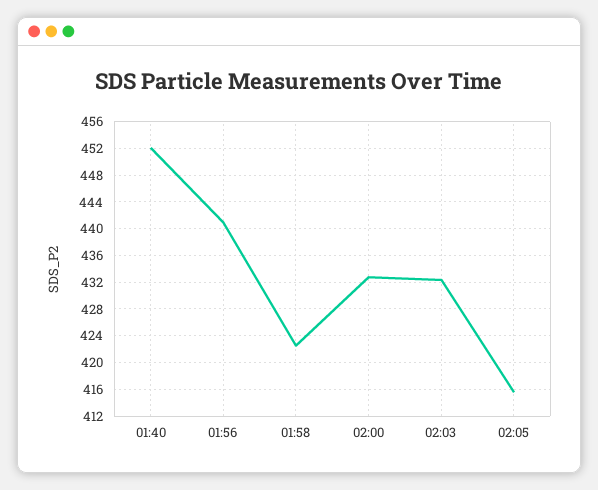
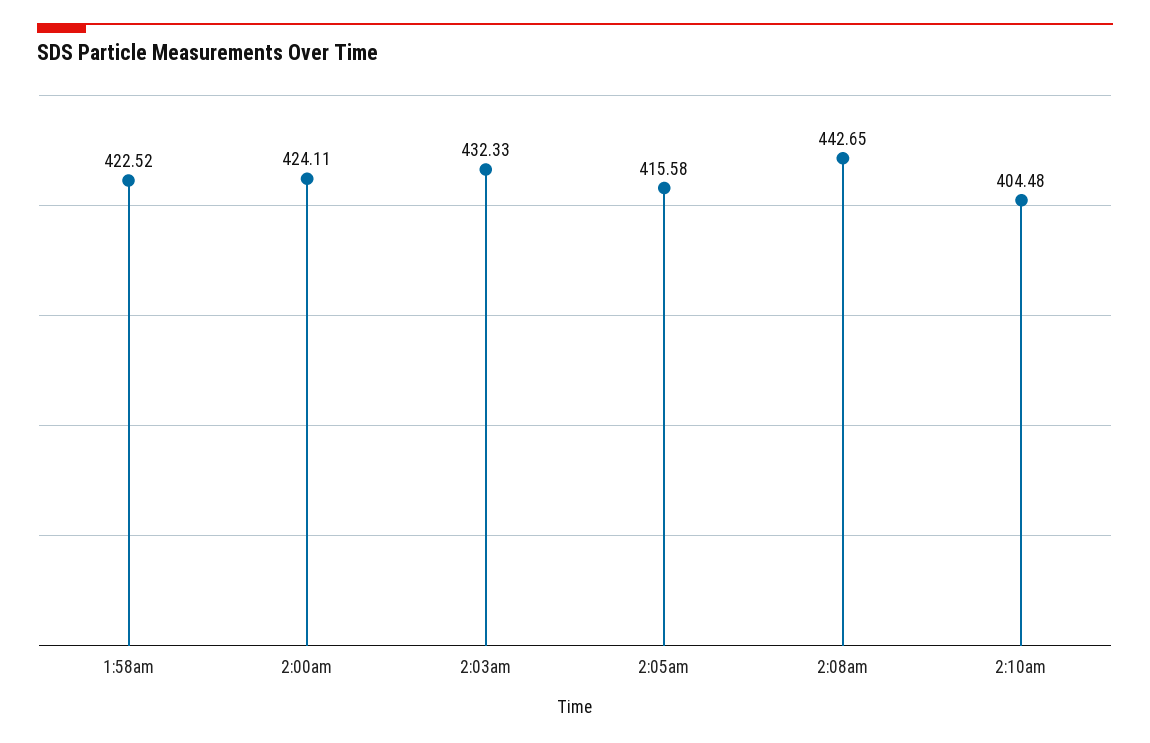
01:40: 452 -> none
01:56: 441 -> none
02:00: 433 -> 424.11
2:08am: none -> 442.65
2:10am: none -> 404.48

